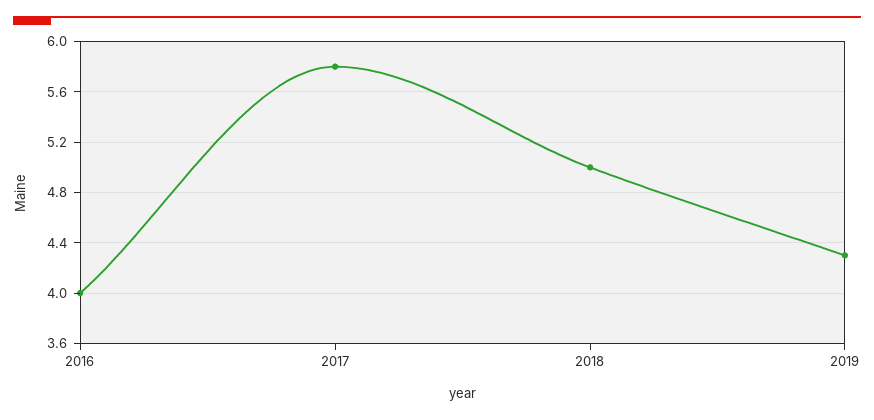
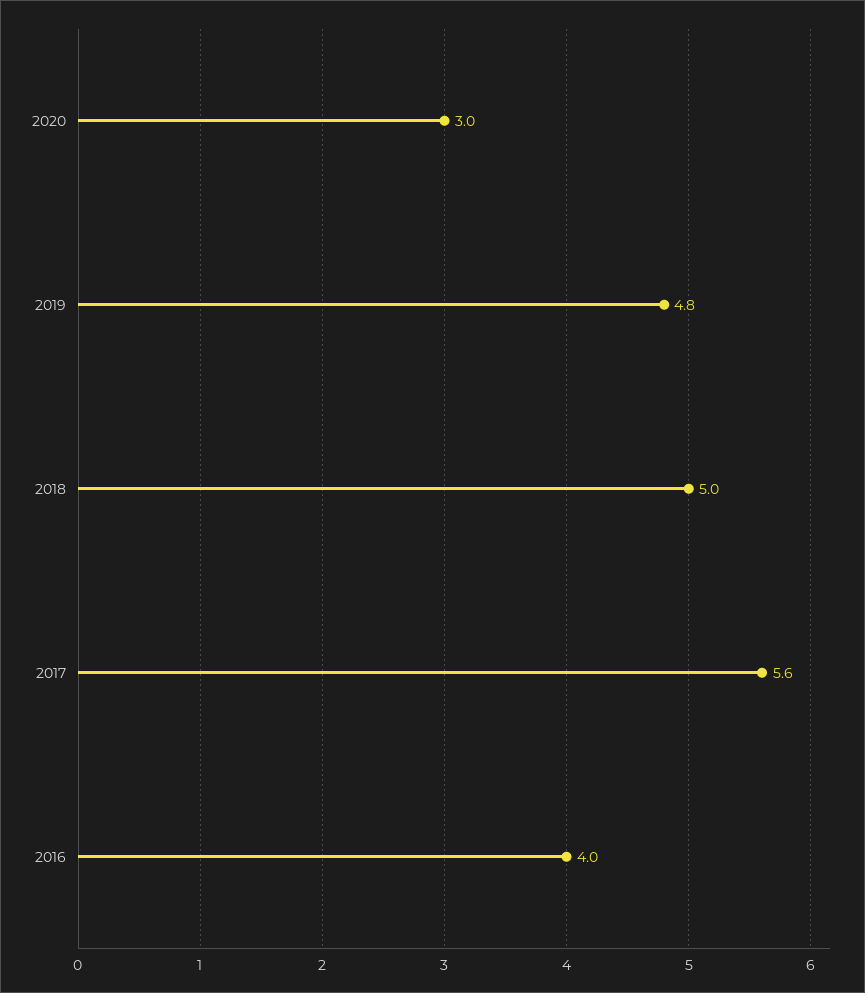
2017: 5.8 -> 5.6
2019: 4.3 -> 4.8
2020: none -> 3

